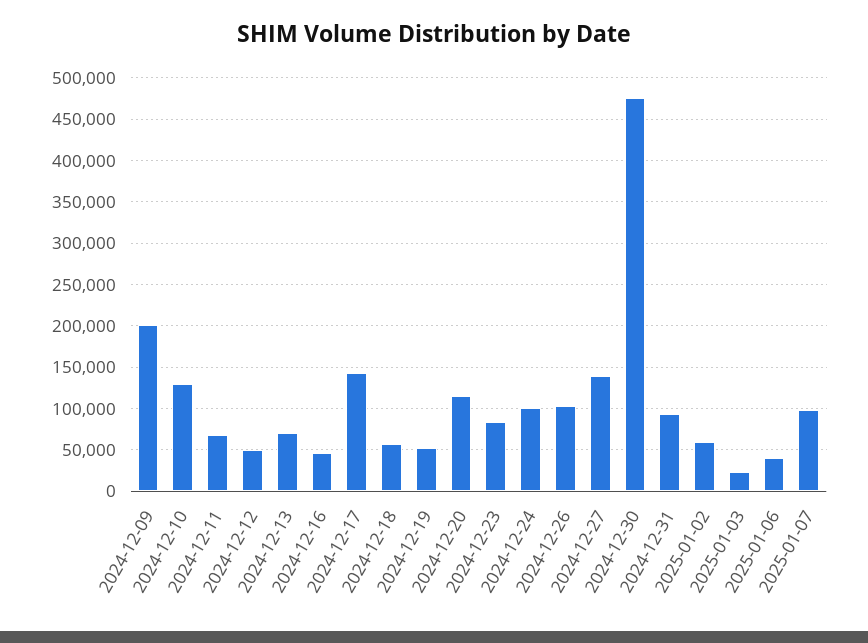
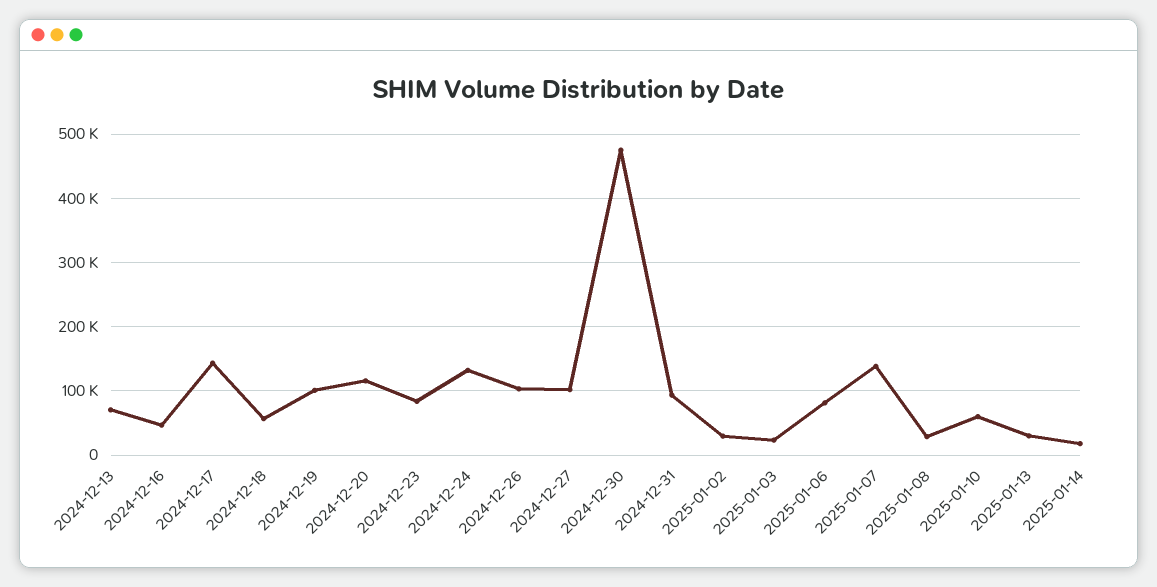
2024-12-09: 200000 -> none
2024-12-10: 130000 -> none
2024-12-11: 70000 -> none
2024-12-12: 50000 -> none
2024-12-19: 50000 -> 100000
2024-12-24: 100000 -> 130000
2024-12-27: 140000 -> 100000
2025-01-02: 60000 -> 30000
2025-01-06: 40000 -> 80000
2025-01-07: 100000 -> 140000
2025-01-08: none -> 30000
2025-01-10: none -> 60000
2025-01-13: none -> 30000
2025-01-14: none -> 20000

